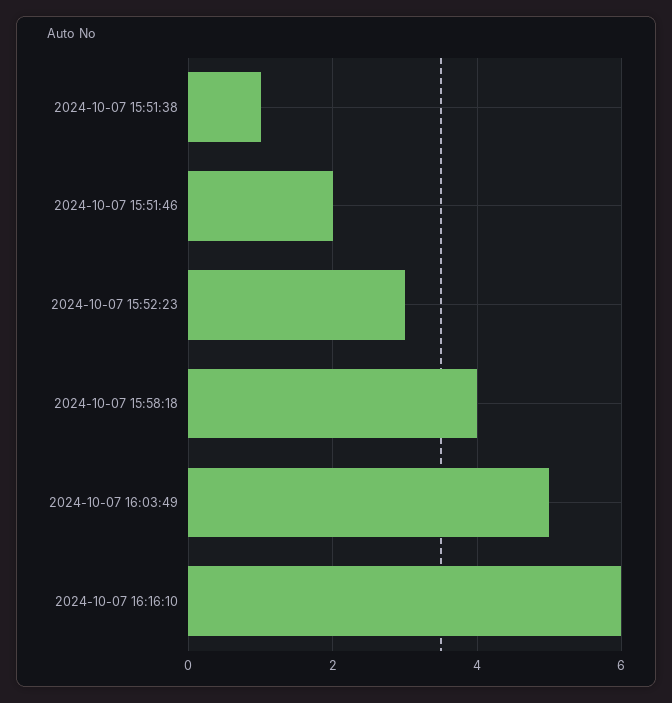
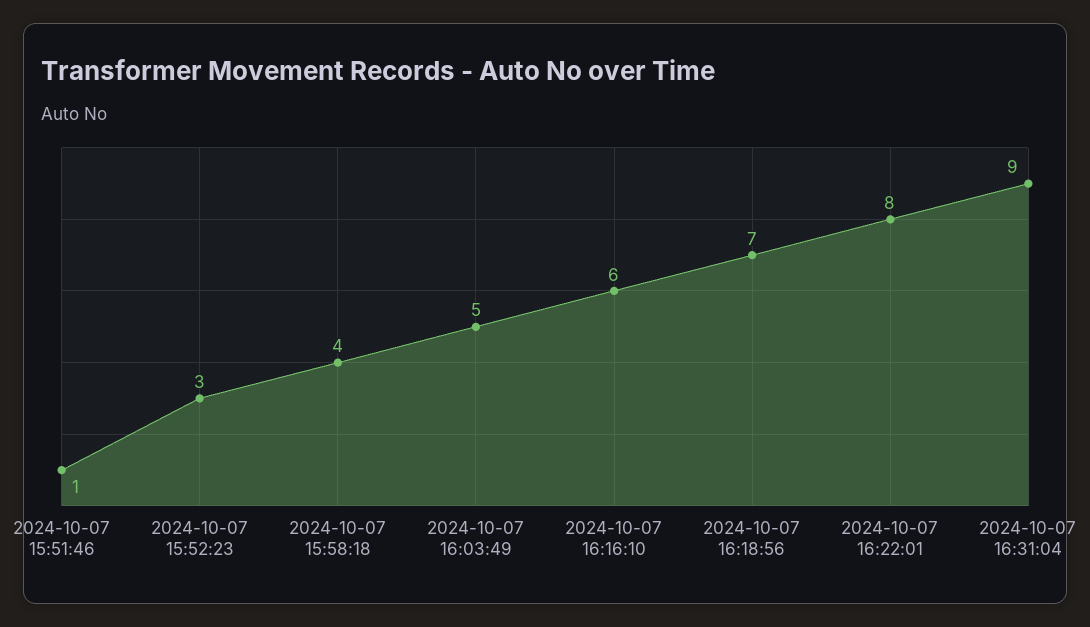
2024-10-07 15:51:38: 1 -> none
2024-10-07 15:51:46: 2 -> 1
2024-10-07 16:18:56: none -> 7
2024-10-07 16:22:01: none -> 8
2024-10-07 16:31:04: none -> 9

